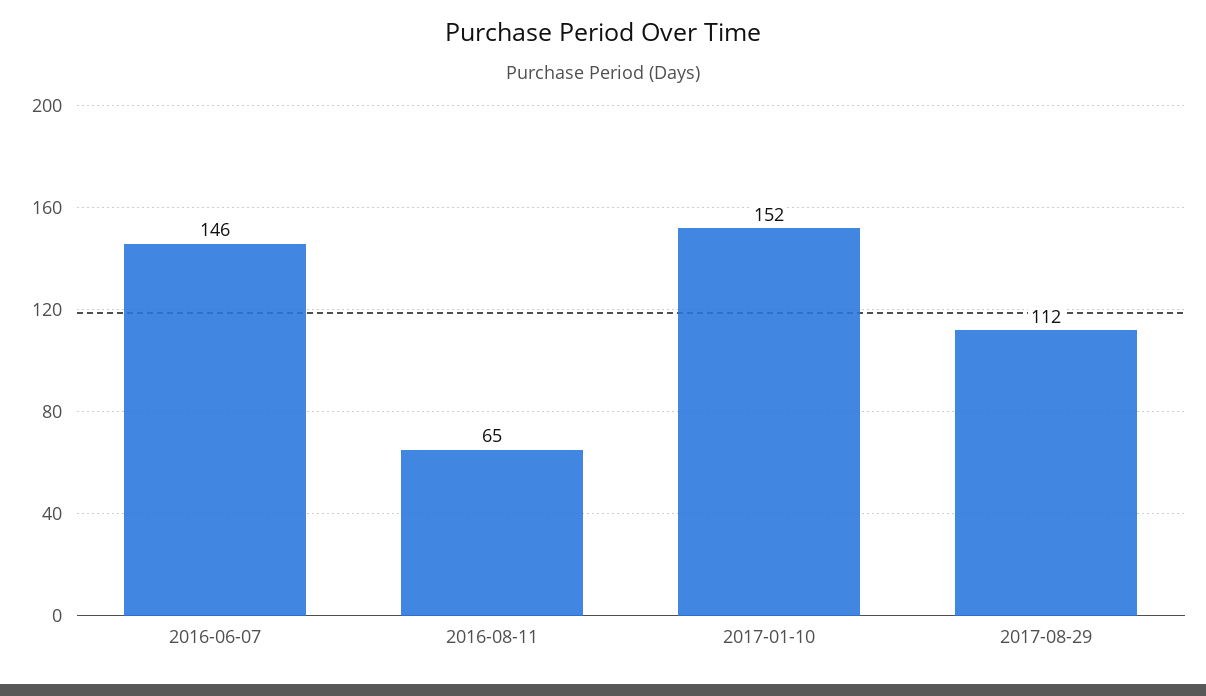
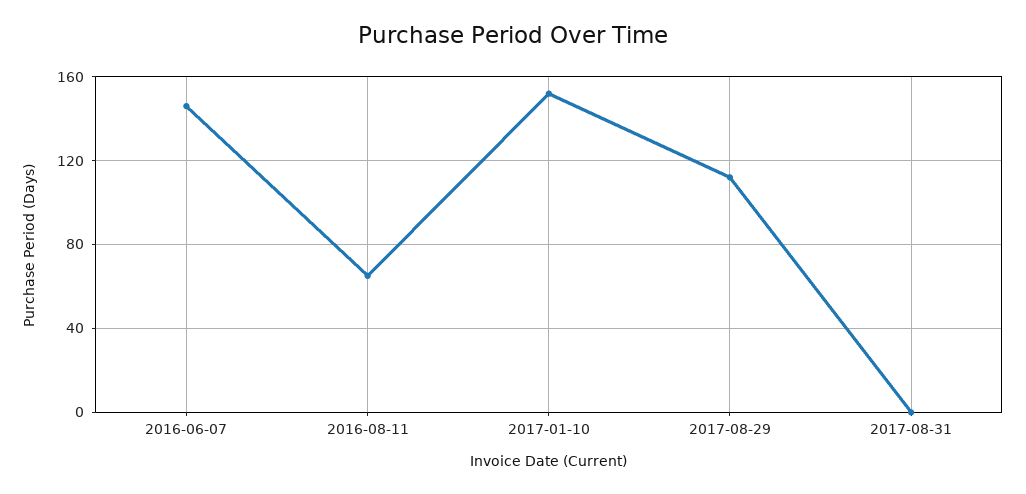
2017-08-31: none -> 0

